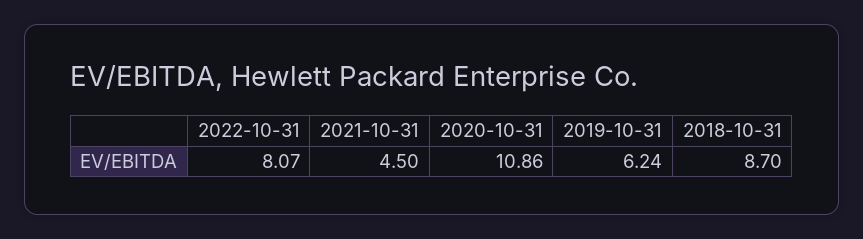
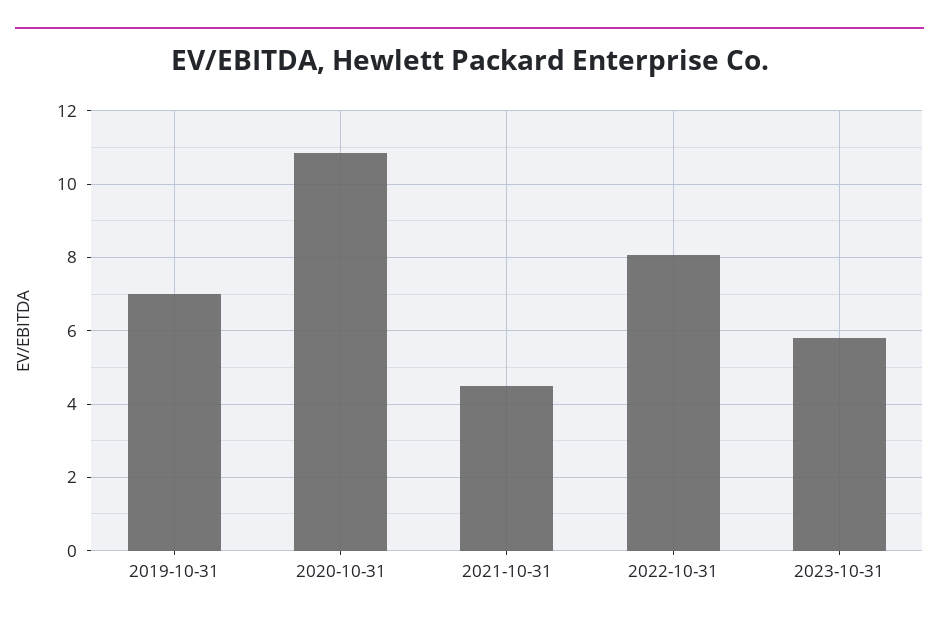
2019-10-31: 6.24 -> 7
2018-10-31: 8.7 -> none
2023-10-31: none -> 5.8

